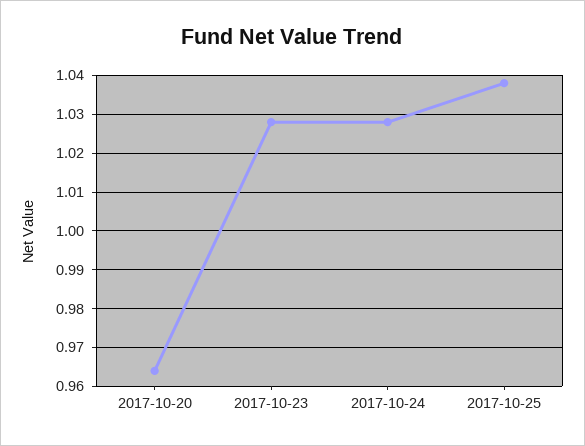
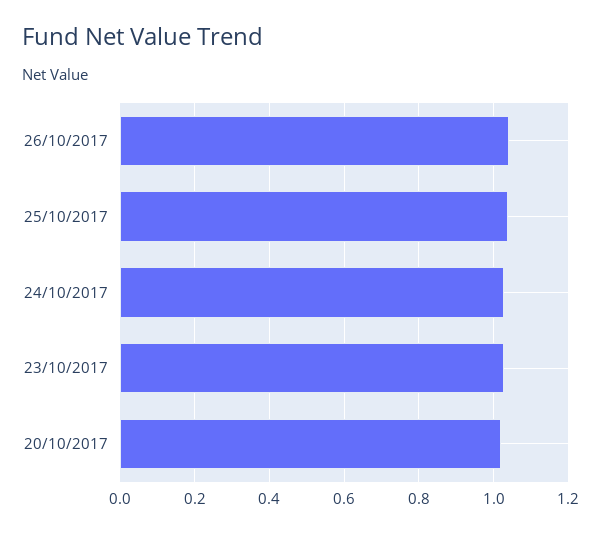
2017-10-20: 0.965 -> 1.02
26/10/2017: none -> 1.04

